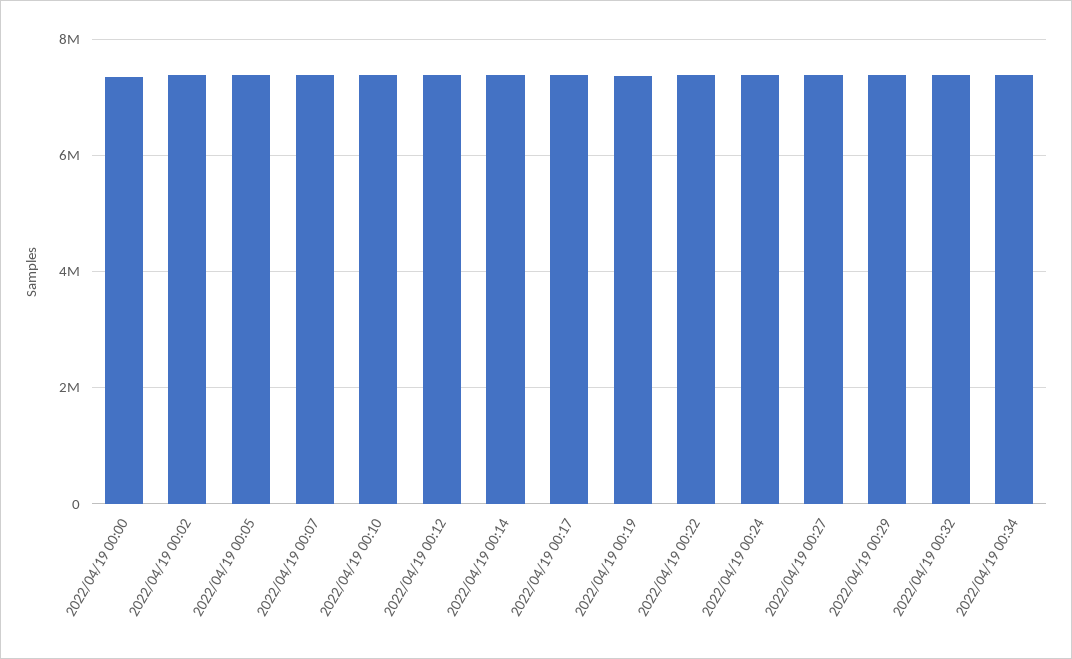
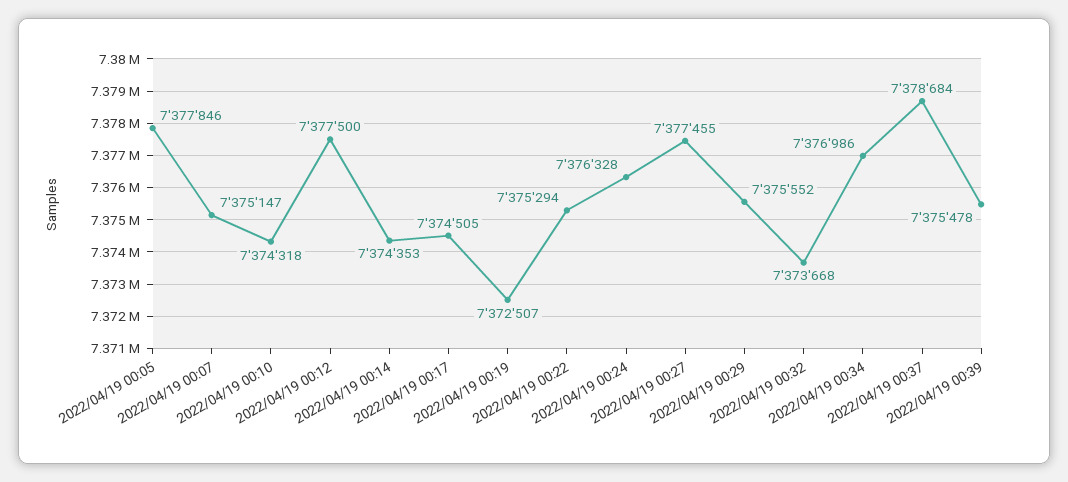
2022/04/19 00:00: 7400000 -> none
2022/04/19 00:02: 7400000 -> none
2022/04/19 00:37: none -> 7378684
2022/04/19 00:39: none -> 7375478

